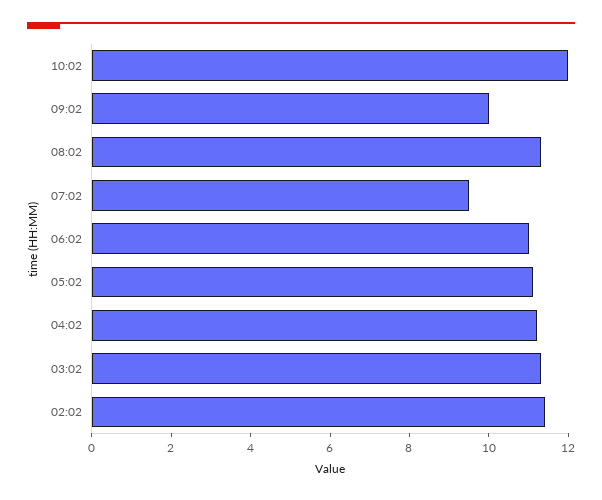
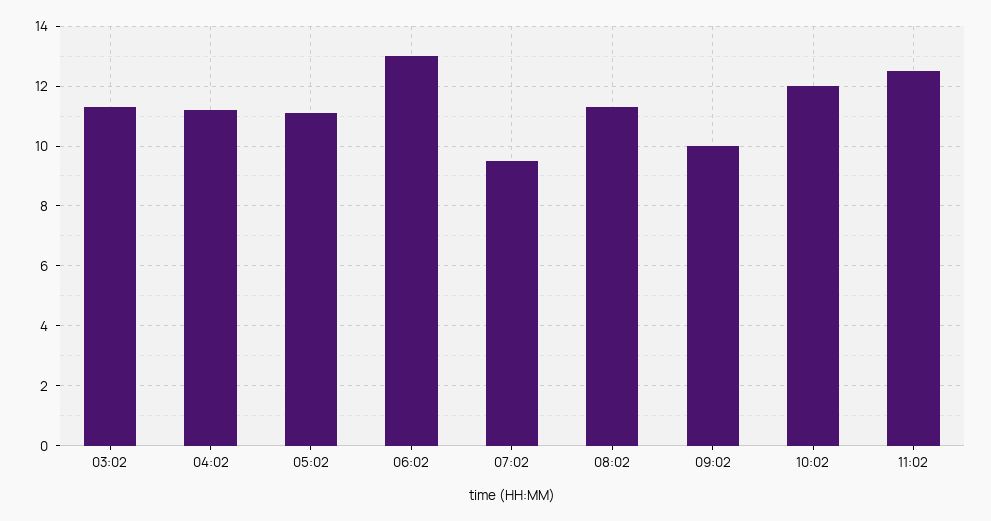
06:02: 11 -> 13
02:02: 11.5 -> none
11:02: none -> 12.5

